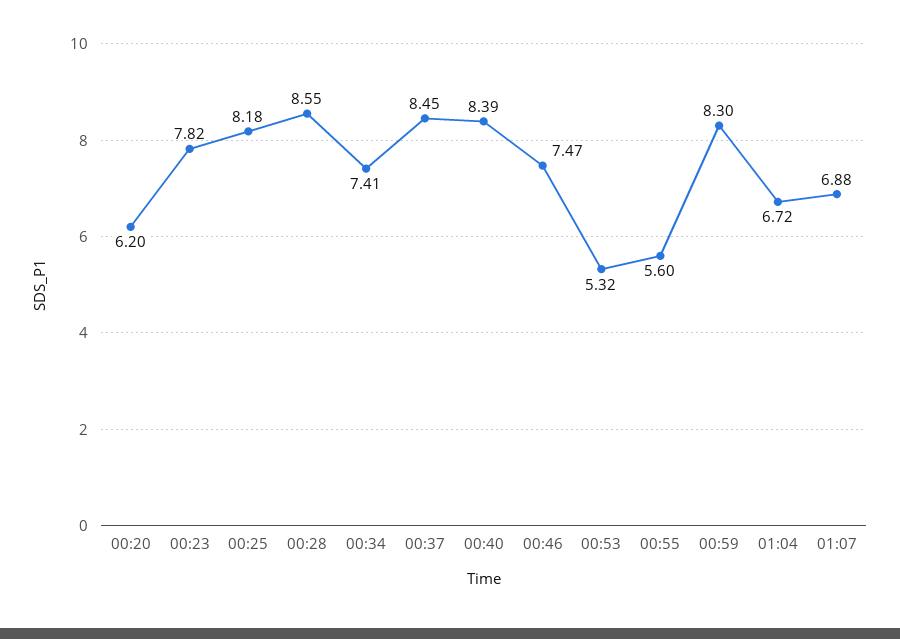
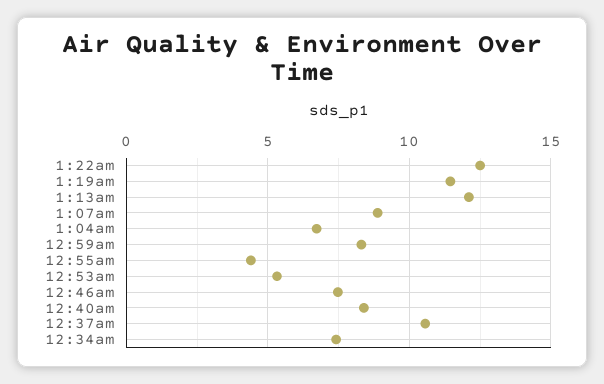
00:20: 6.2 -> none
00:23: 7.82 -> none
00:25: 8.18 -> none
00:28: 8.55 -> none
00:37: 8.45 -> 10.5
00:55: 5.6 -> 4.5
01:07: 6.88 -> 9
1:22am: none -> 12.5
1:19am: none -> 11.5
1:13am: none -> 12

